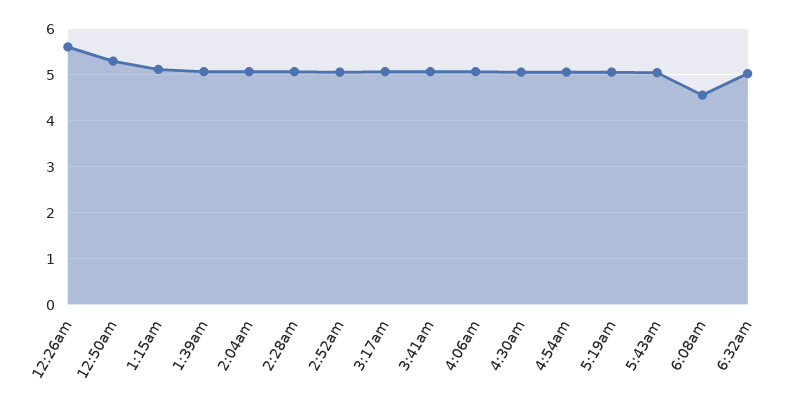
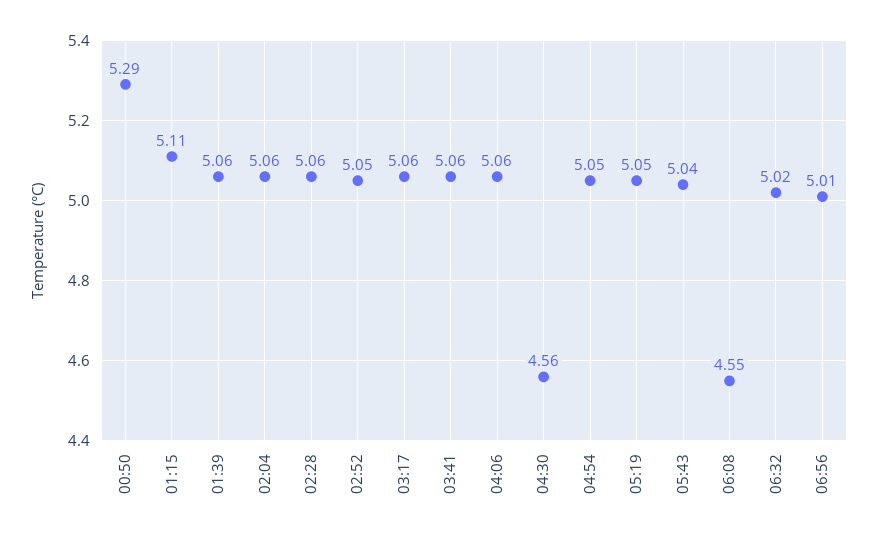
12:26am: 5.6 -> none
4:30am: 5 -> 4.56
06:56: none -> 5.01

